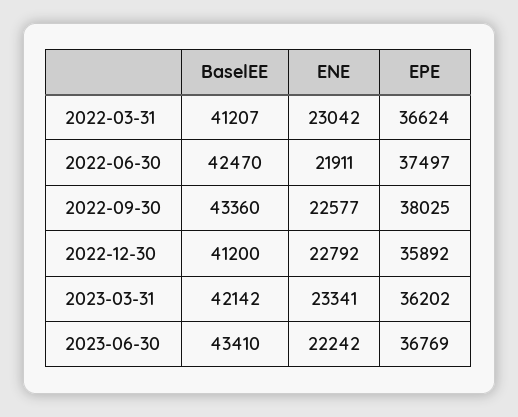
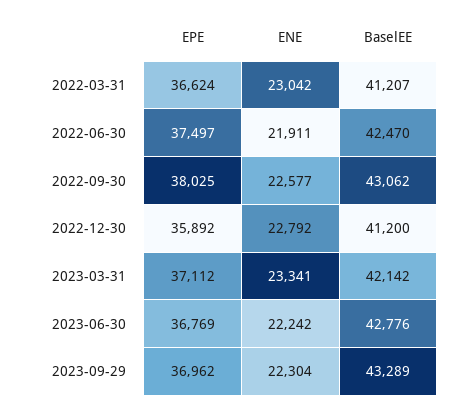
BaselEE, 2022-09-30: 43360 -> 43062
EPE, 2023-03-31: 36202 -> 37112
BaselEE, 2023-06-30: 43410 -> 42776
EPE, 2023-09-29: none -> 36962
ENE, 2023-09-29: none -> 22304
BaselEE, 2023-09-29: none -> 43289

